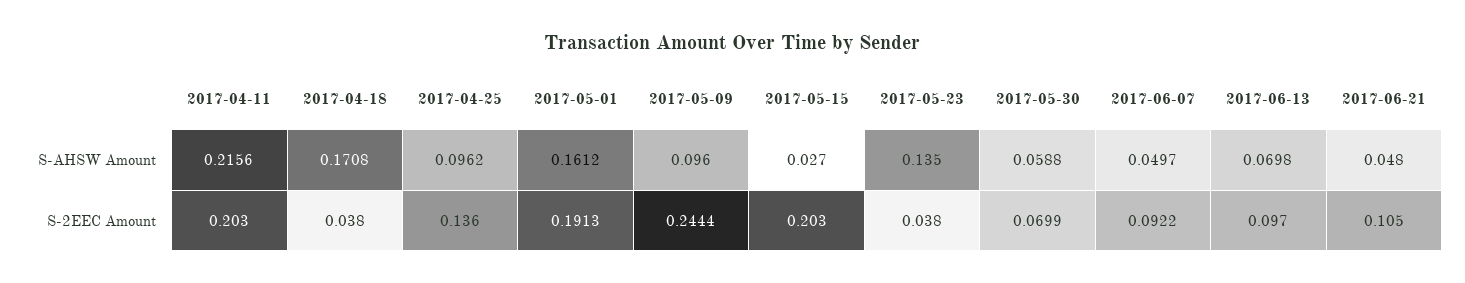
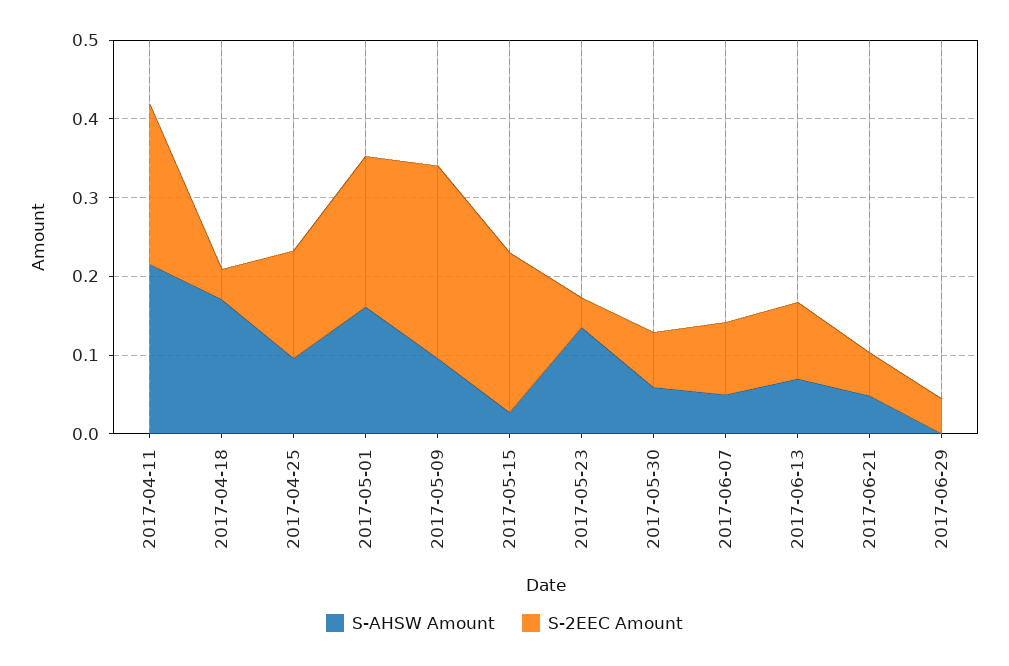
S-2EEC Amount, 2017-06-21: 0.105 -> 0.06
S-AHSW Amount, 2017-06-29: none -> 0
S-2EEC Amount, 2017-06-29: none -> 0.04

